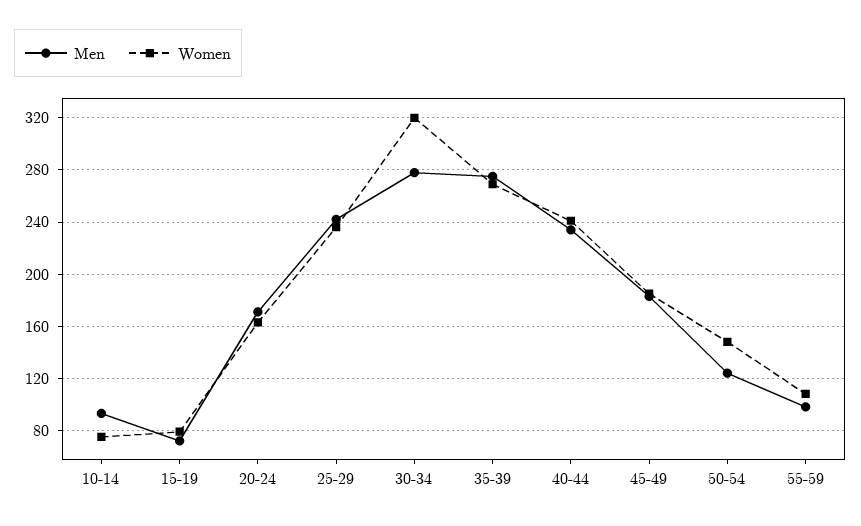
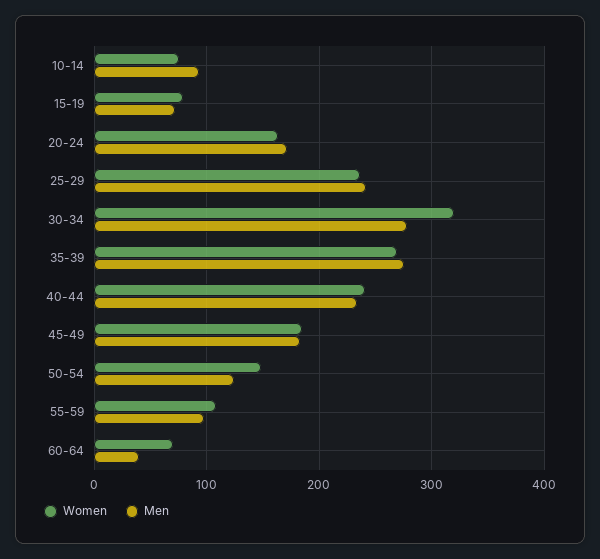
Women, 60-64: none -> 70
Men, 60-64: none -> 40

